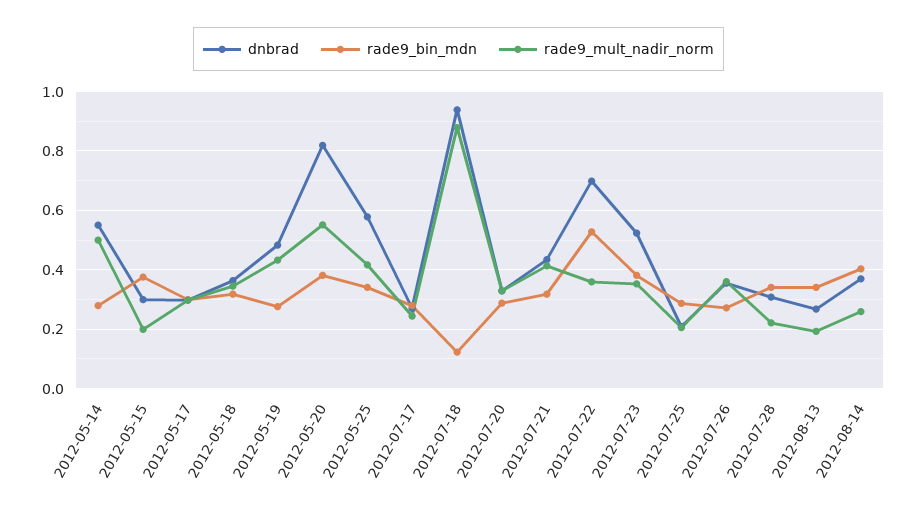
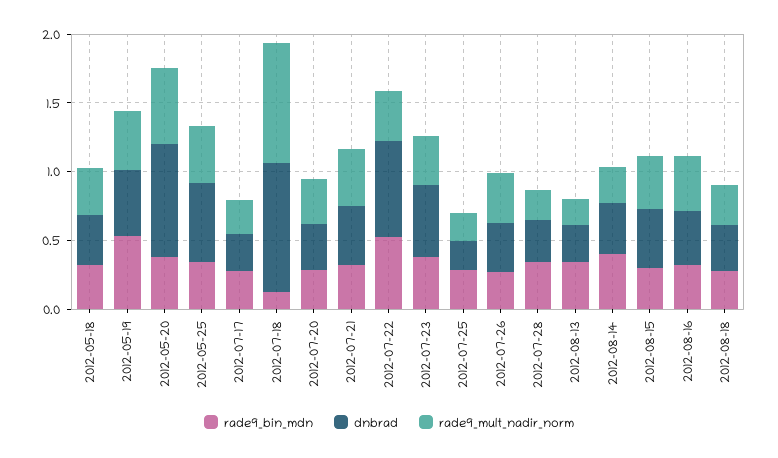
dnbrad, 2012-05-14: 0.55 -> none
rade9_bin_mdn, 2012-05-14: 0.275 -> none
rade9_mult_nadir_norm, 2012-05-14: 0.5 -> none
dnbrad, 2012-05-15: 0.3 -> none
rade9_bin_mdn, 2012-05-15: 0.375 -> none
rade9_mult_nadir_norm, 2012-05-15: 0.2 -> none
dnbrad, 2012-05-17: 0.3 -> none
rade9_bin_mdn, 2012-05-17: 0.3 -> none
rade9_mult_nadir_norm, 2012-05-17: 0.3 -> none
rade9_bin_mdn, 2012-05-19: 0.275 -> 0.5
rade9_bin_mdn, 2012-08-15: none -> 0.3
dnbrad, 2012-08-15: none -> 0.4
rade9_mult_nadir_norm, 2012-08-15: none -> 0.4
rade9_bin_mdn, 2012-08-16: none -> 0.3
dnbrad, 2012-08-16: none -> 0.4
rade9_mult_nadir_norm, 2012-08-16: none -> 0.4
rade9_bin_mdn, 2012-08-18: none -> 0.3
dnbrad, 2012-08-18: none -> 0.3
rade9_mult_nadir_norm, 2012-08-18: none -> 0.3

